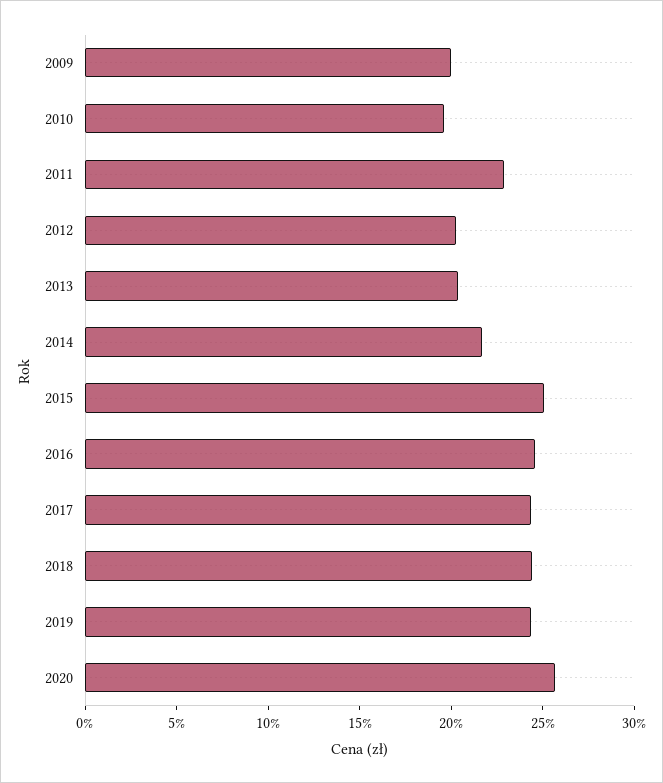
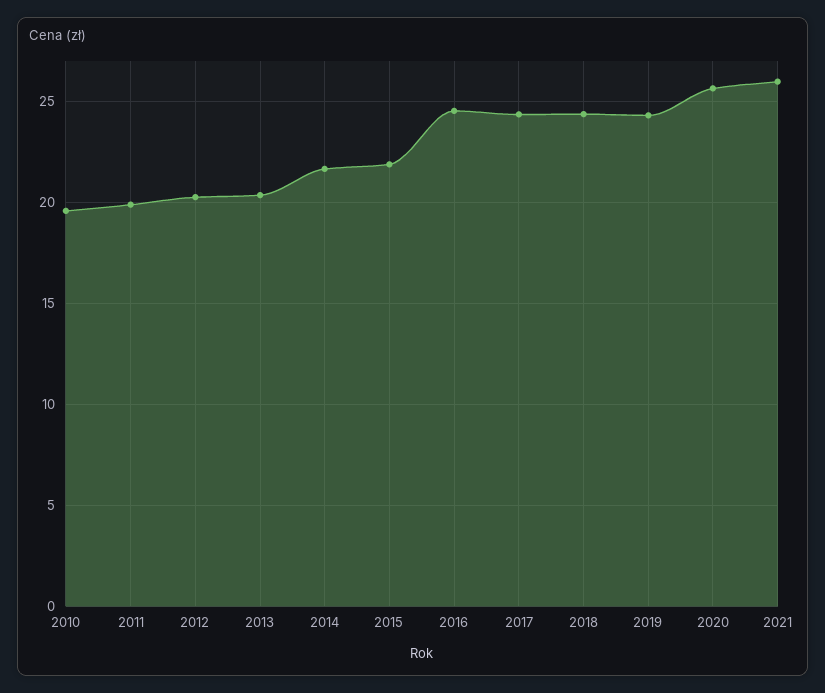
2009: 20 -> none
2011: 23 -> 20
2015: 25 -> 22
2021: none -> 26

